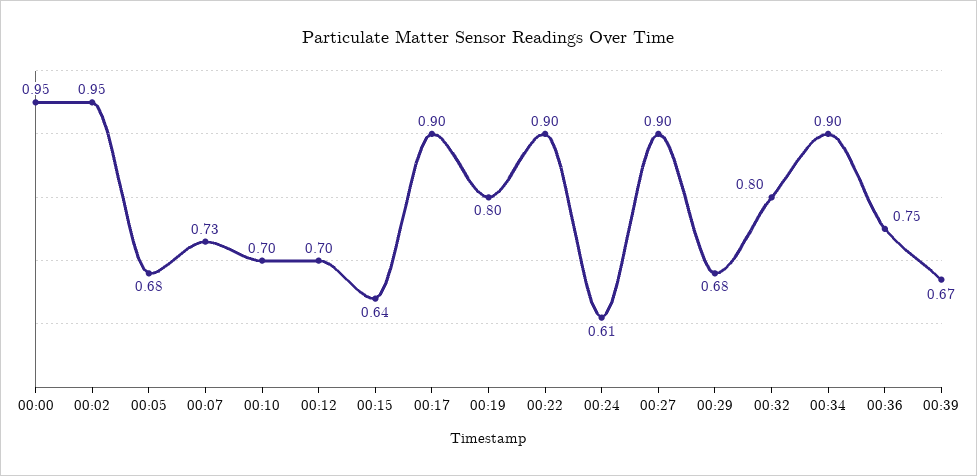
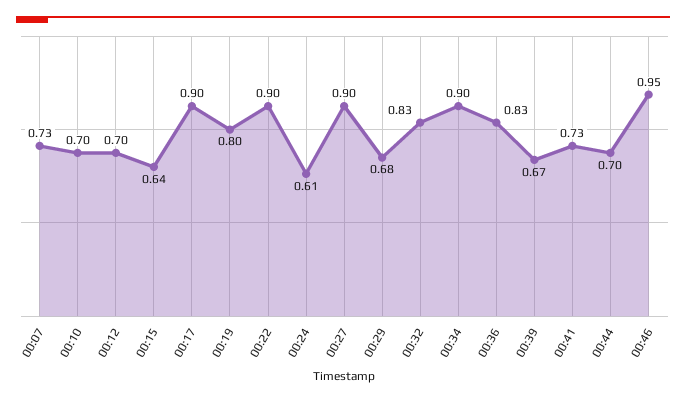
00:00: 0.95 -> none
00:02: 0.95 -> none
00:05: 0.68 -> none
00:32: 0.8 -> 0.83
00:36: 0.75 -> 0.83
00:41: none -> 0.73
00:44: none -> 0.7
00:46: none -> 0.95

